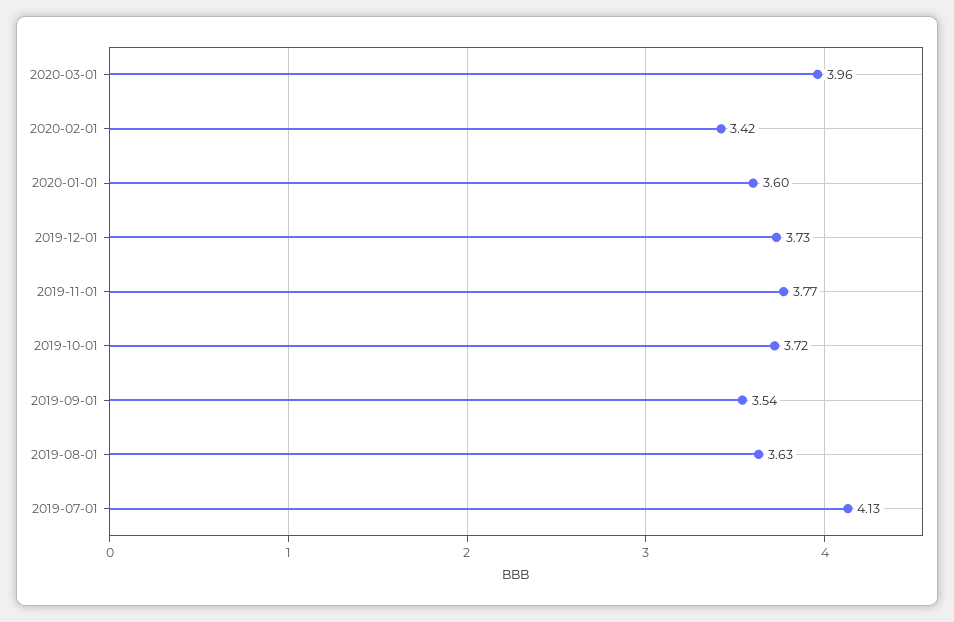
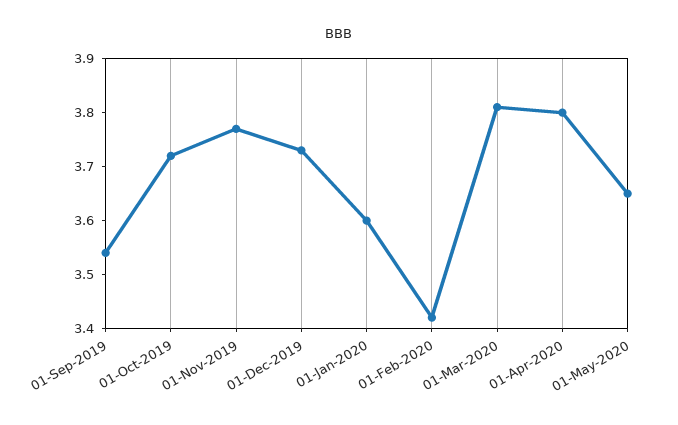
2020-03-01: 3.96 -> 3.8
2019-08-01: 3.63 -> none
2019-07-01: 4.13 -> none
01-Apr-2020: none -> 3.8
01-May-2020: none -> 3.65

